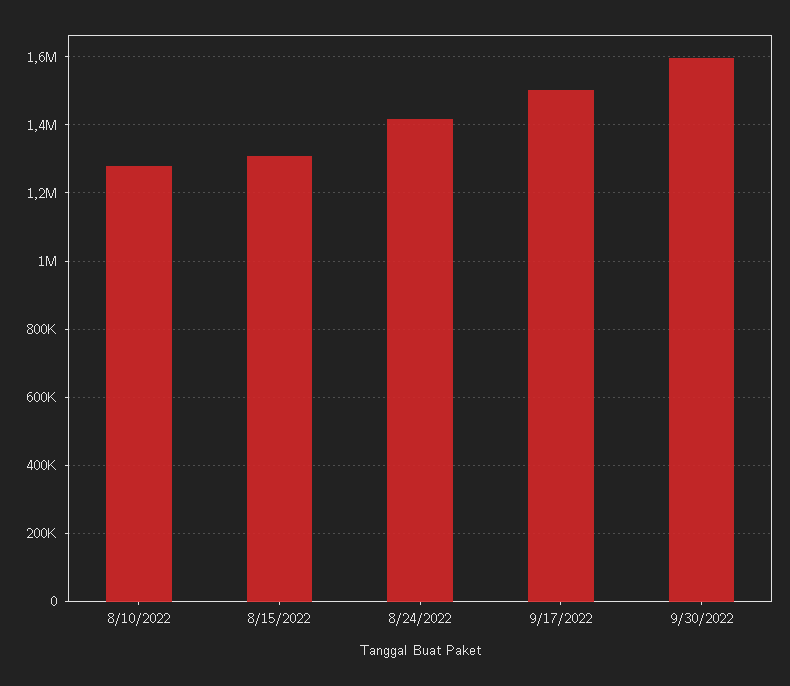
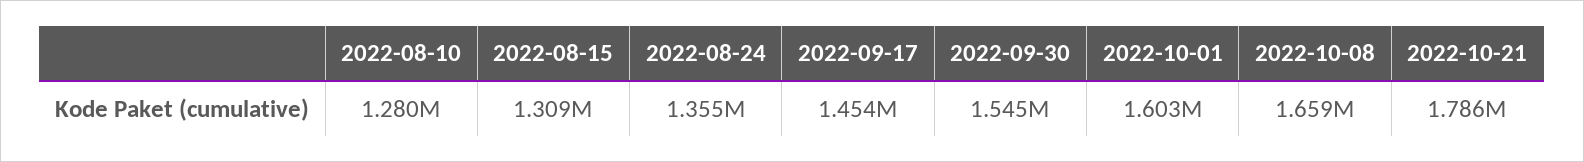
8/24/2022: 1420000 -> 1355000
9/17/2022: 1500000 -> 1454000
9/30/2022: 1600000 -> 1545000
2022-10-01: none -> 1603000
2022-10-08: none -> 1659000
2022-10-21: none -> 1786000

